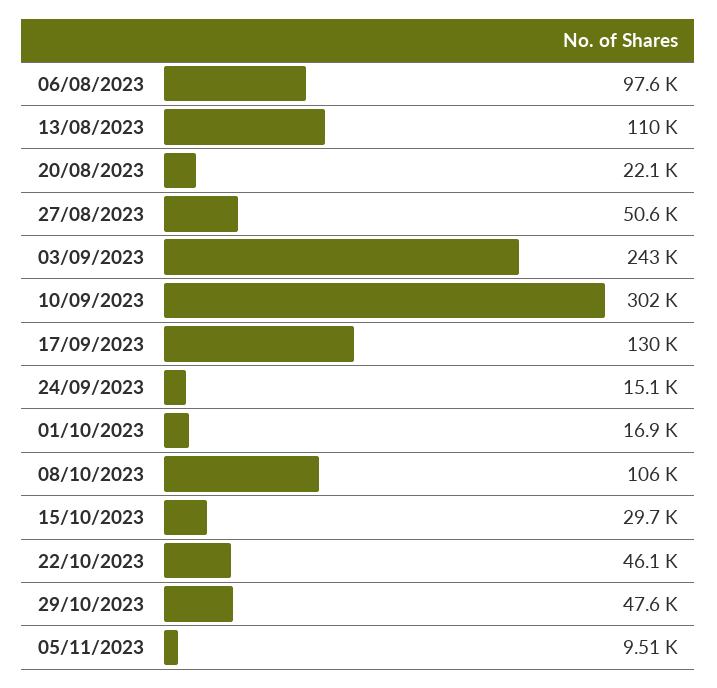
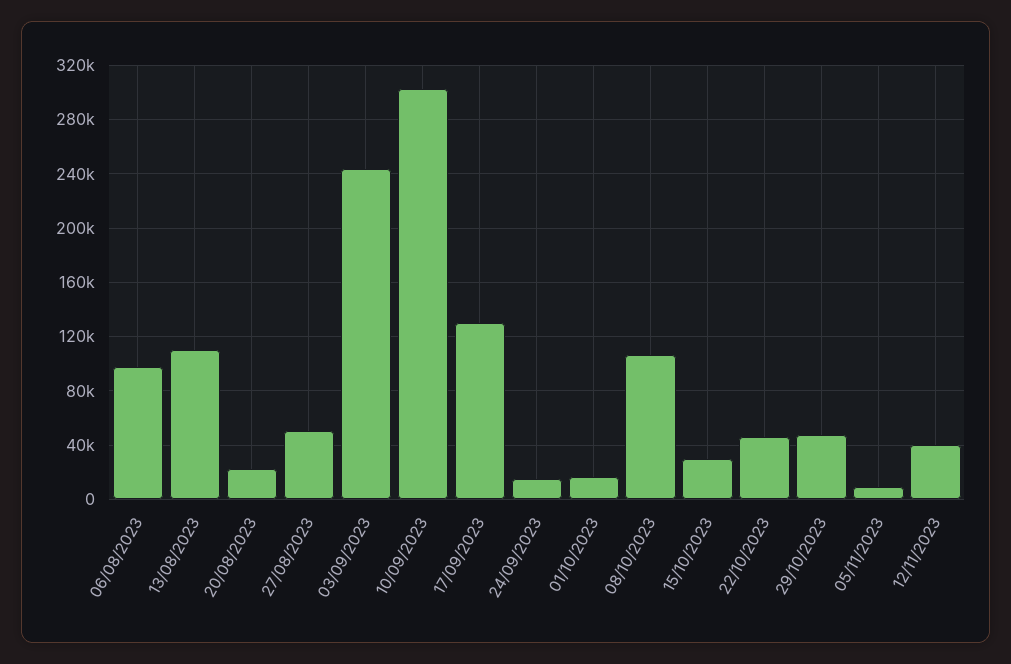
12/11/2023: none -> 40000

